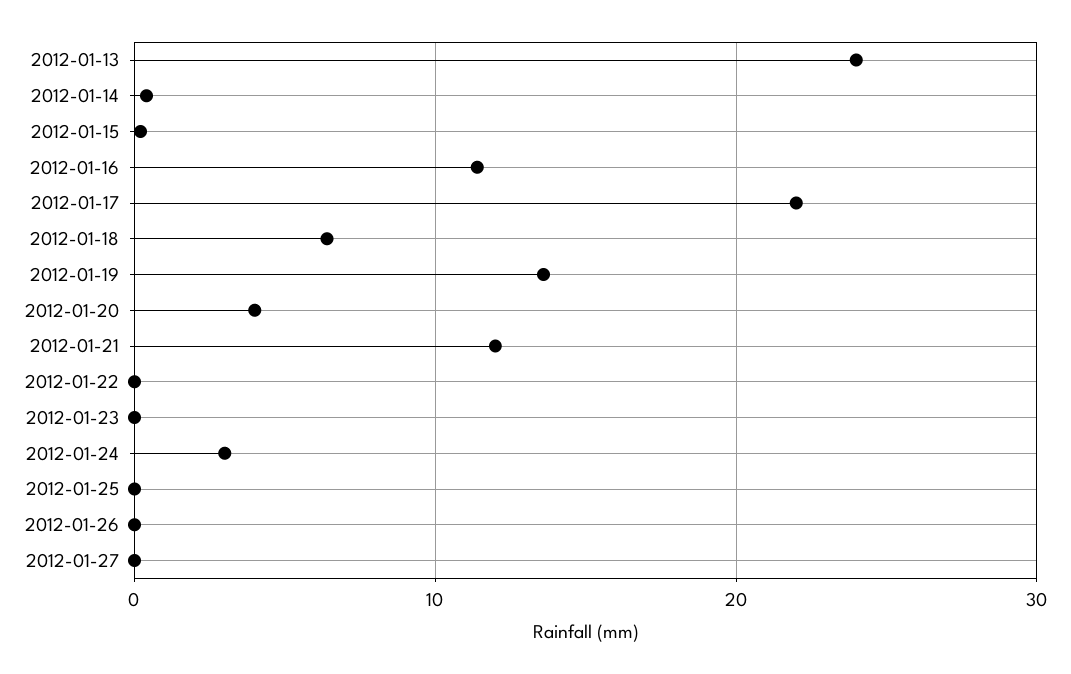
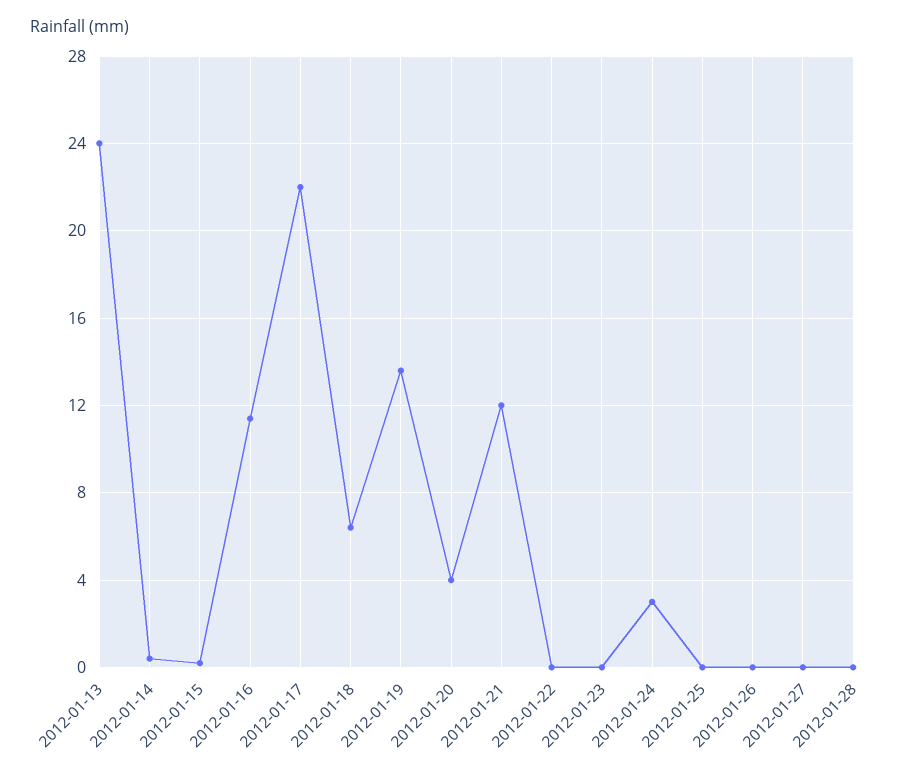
2012-01-28: none -> 0

